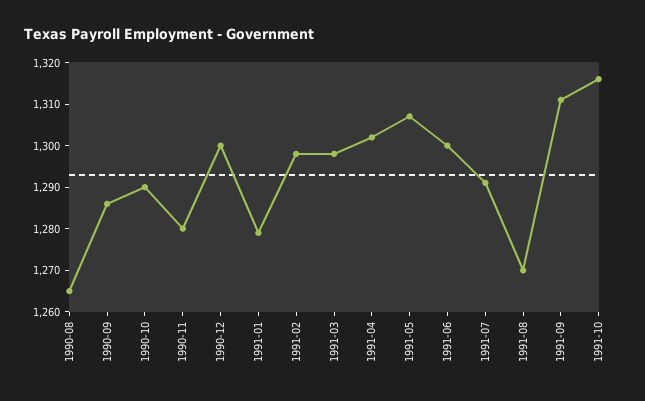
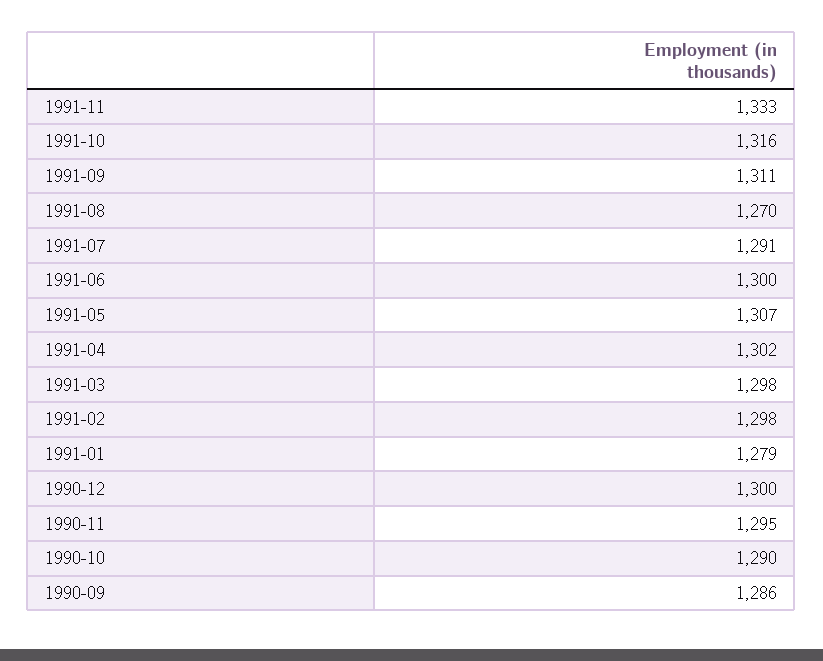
1990-08: 1265 -> none
1990-11: 1280 -> 1295
1991-11: none -> 1333

